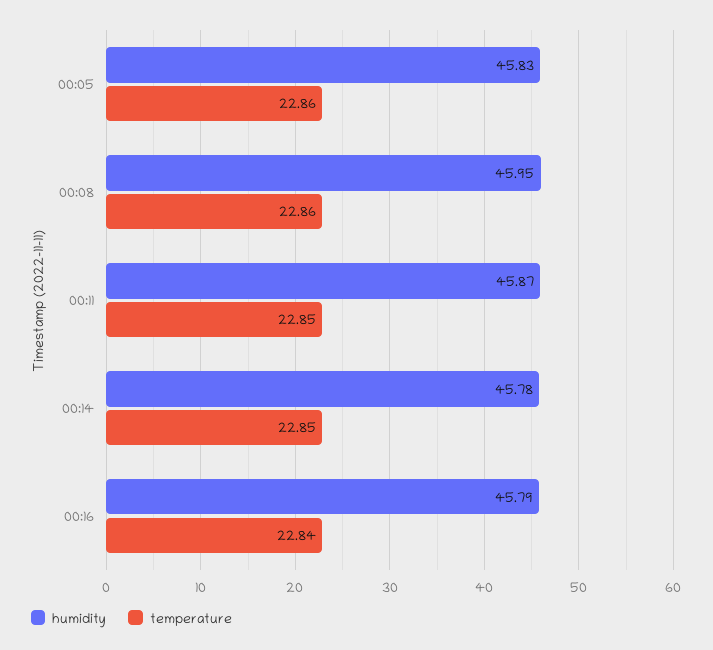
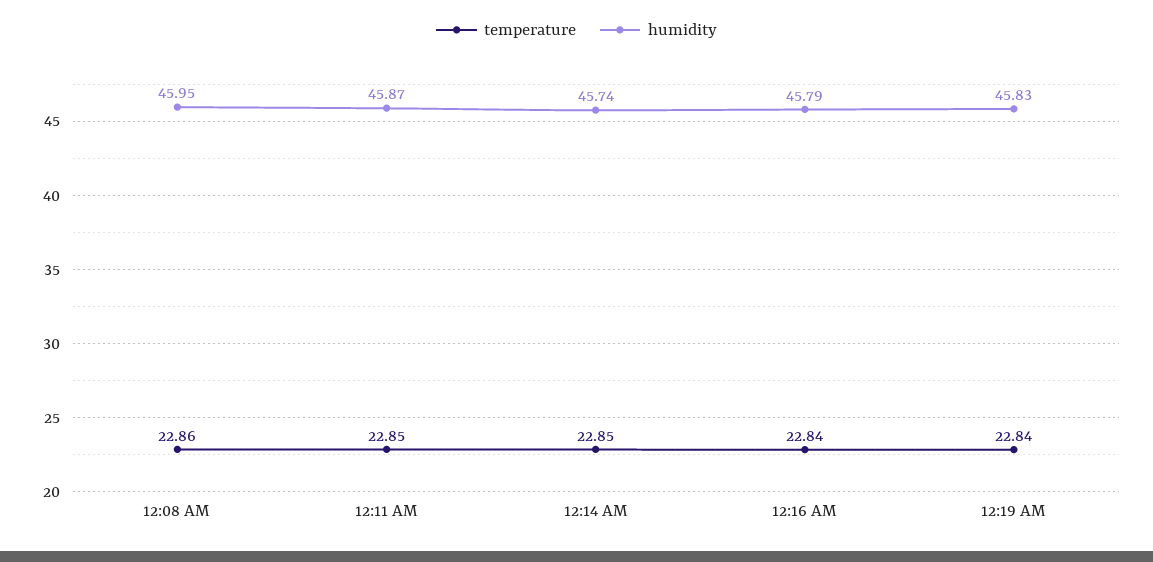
humidity, 00:05: 45.83 -> none
temperature, 00:05: 22.86 -> none
humidity, 00:14: 45.78 -> 45.74
temperature, 12:19 AM: none -> 22.84
humidity, 12:19 AM: none -> 45.83

